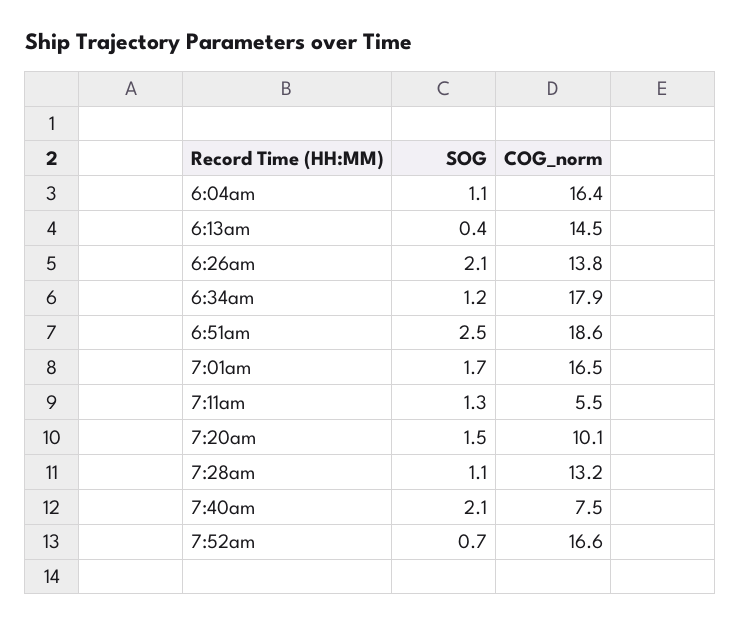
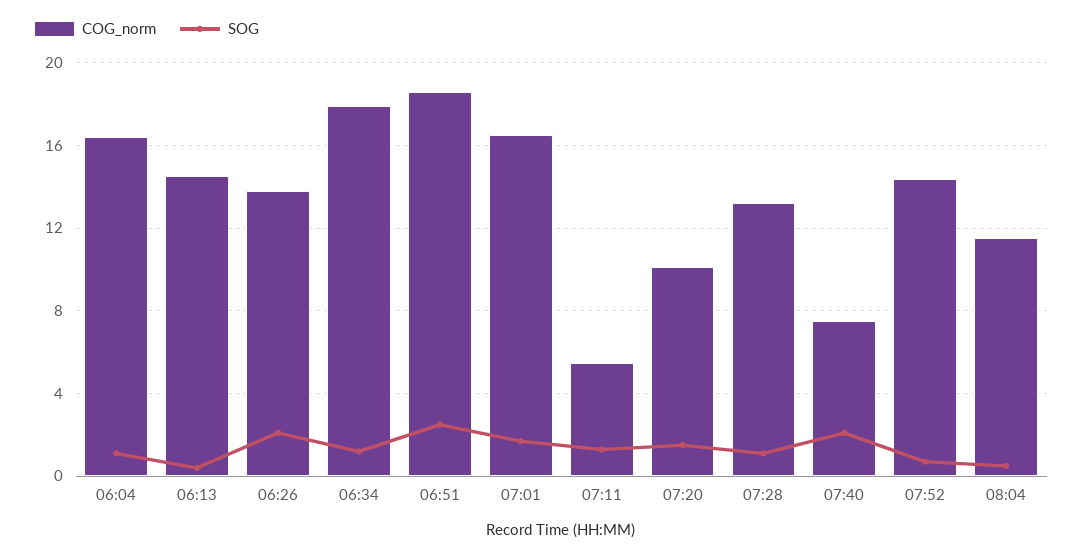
COG_norm, 7:52am: 16.6 -> 14.5
COG_norm, 08:04: none -> 11.5
SOG, 08:04: none -> 0.5

